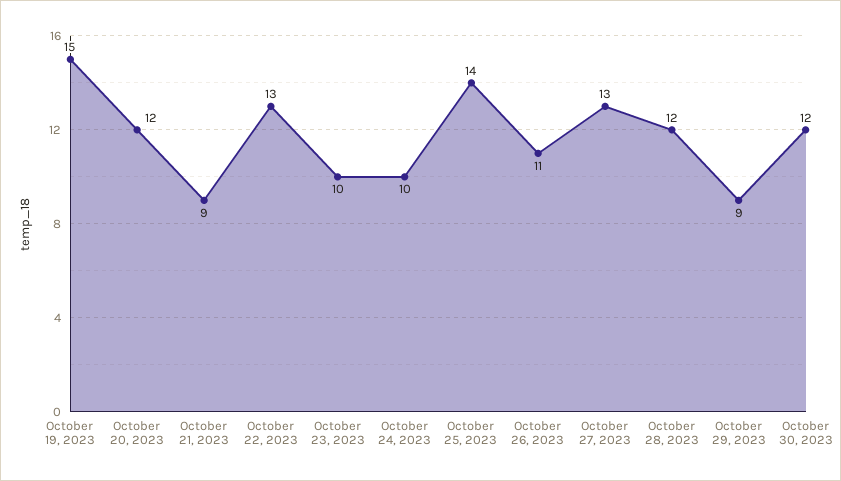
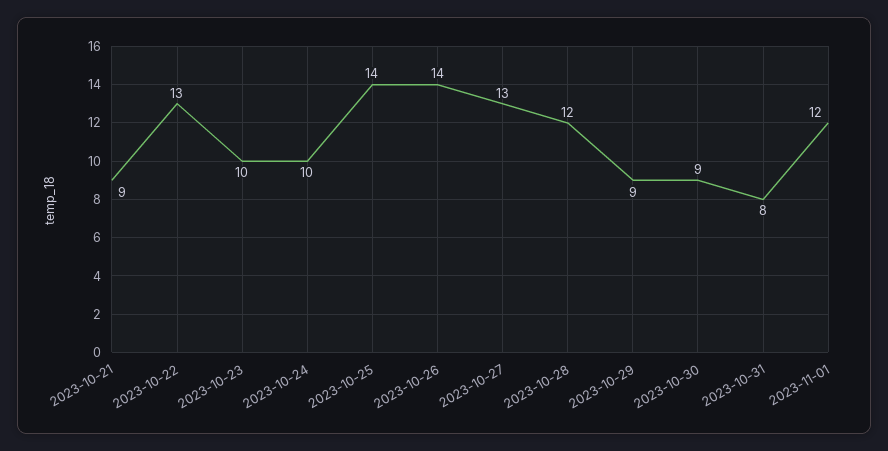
October 19, 2023: 15 -> none
October 20, 2023: 12 -> none
October 26, 2023: 11 -> 14
October 30, 2023: 12 -> 9
2023-10-31: none -> 8
2023-11-01: none -> 12

